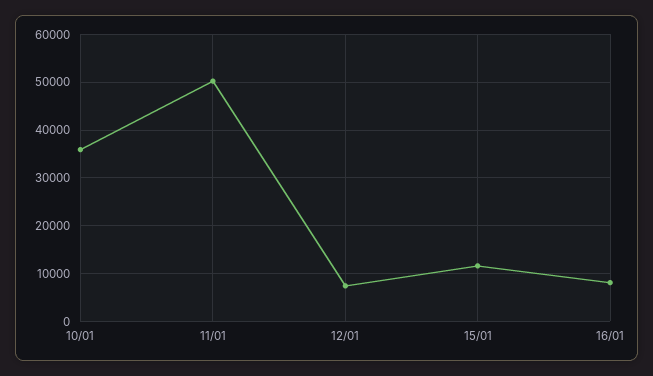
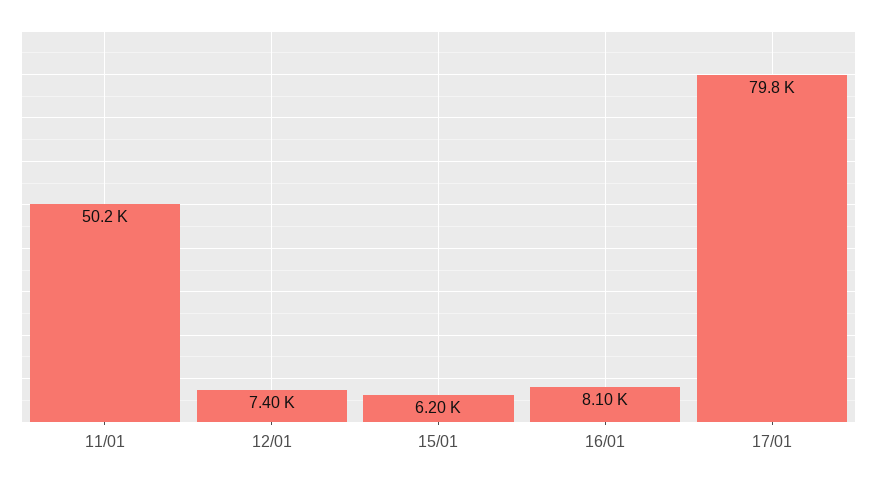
10/01: 36000 -> none
15/01: 12000 -> 6200
17/01: none -> 79800

